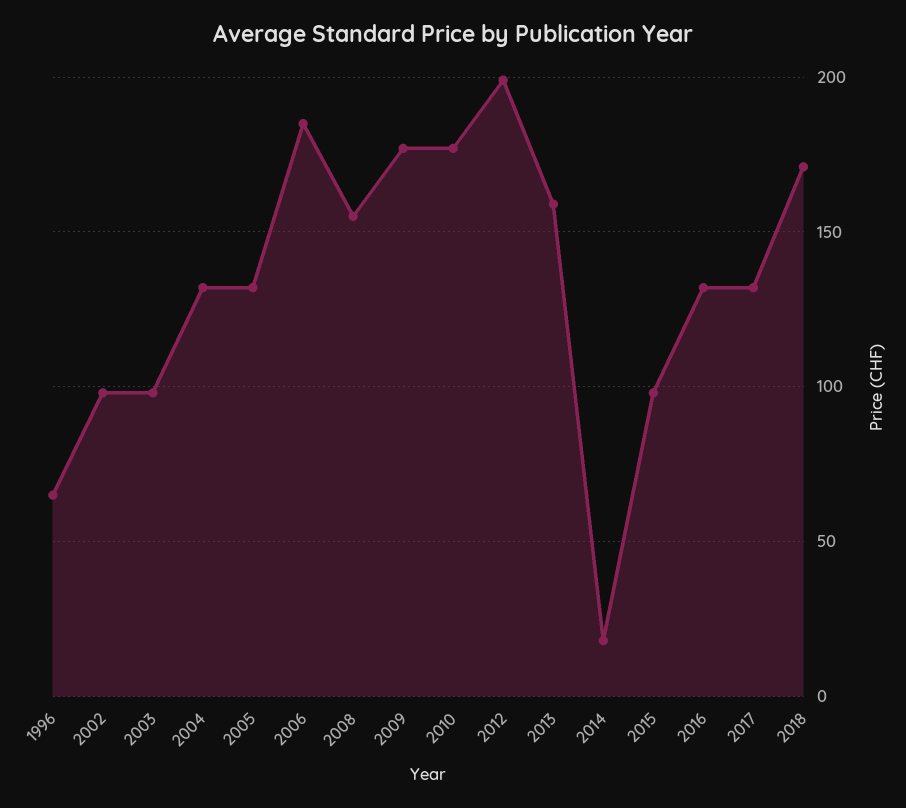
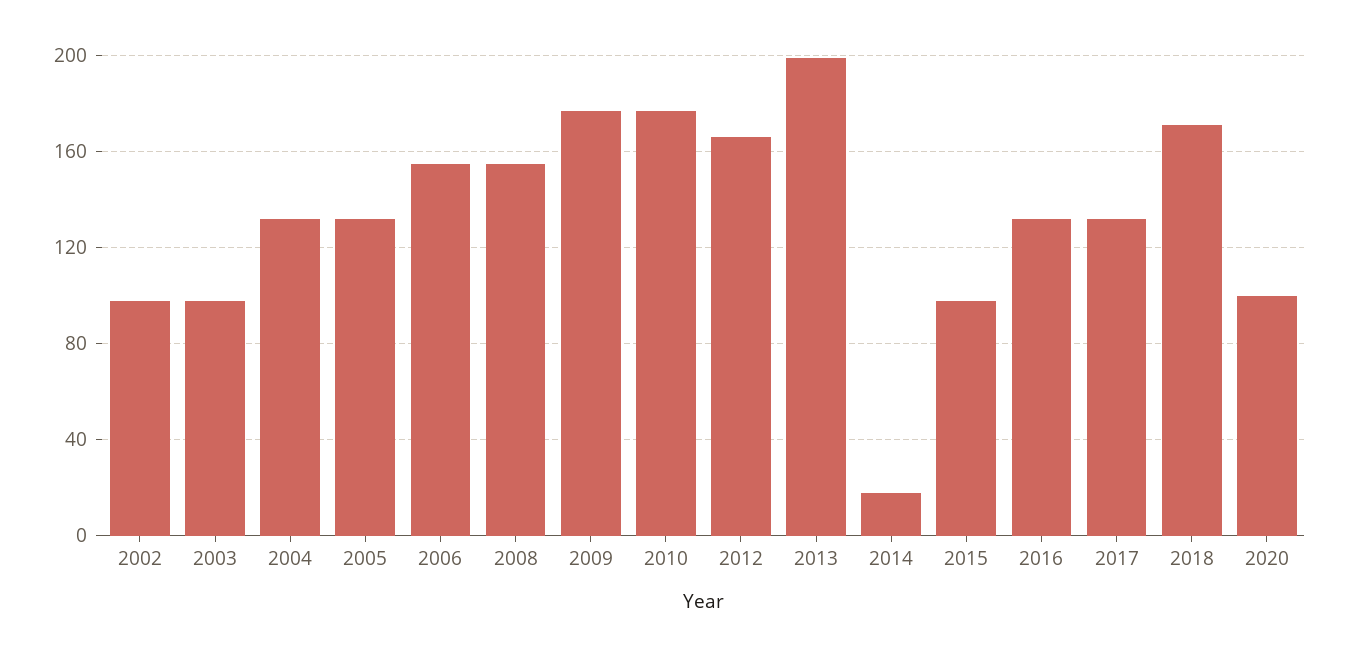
1996: 65 -> none
2006: 185 -> 155
2012: 200 -> 165
2013: 160 -> 200
2020: none -> 100

